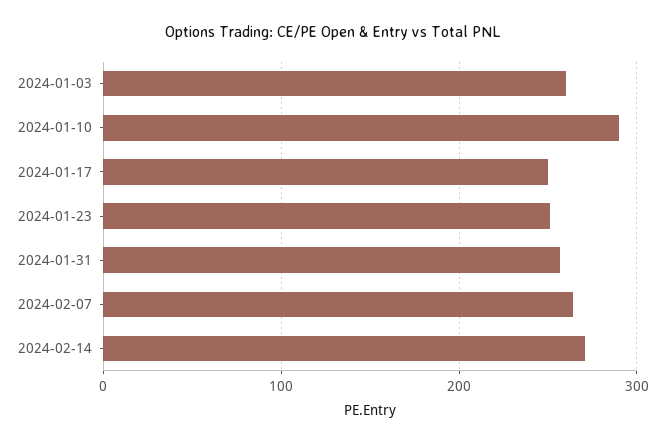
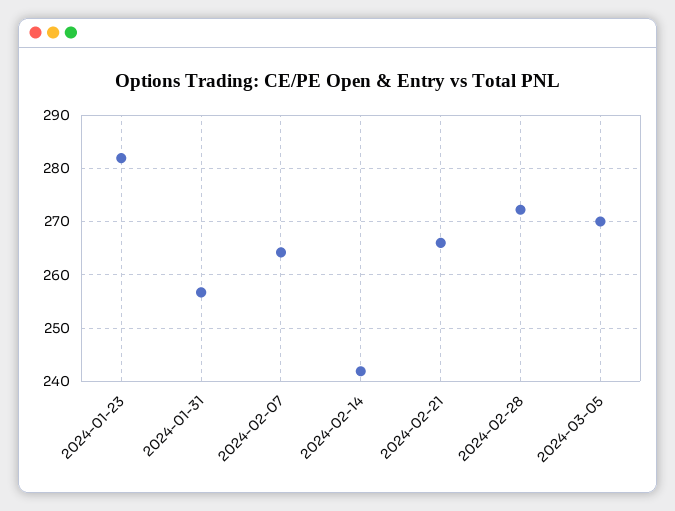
2024-01-03: 260 -> none
2024-01-10: 290 -> none
2024-01-17: 250 -> none
2024-01-23: 250 -> 282
2024-02-14: 270 -> 242
2024-02-21: none -> 266
2024-02-28: none -> 272
2024-03-05: none -> 270

